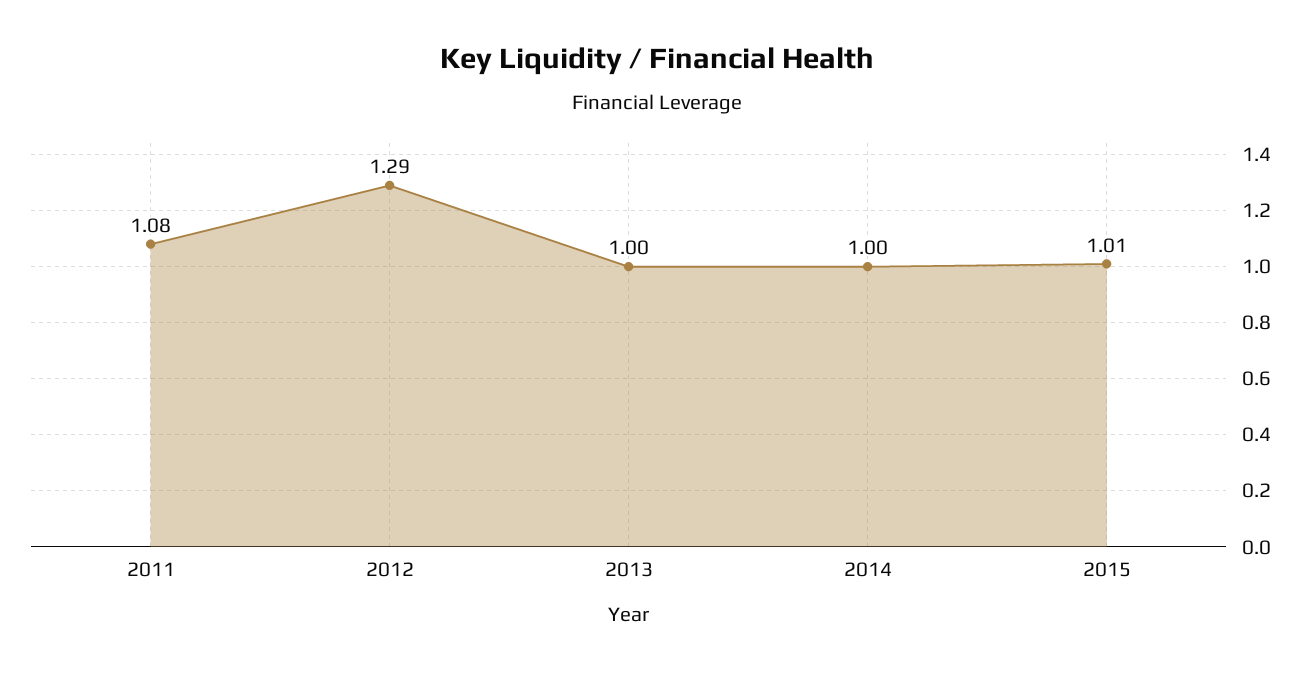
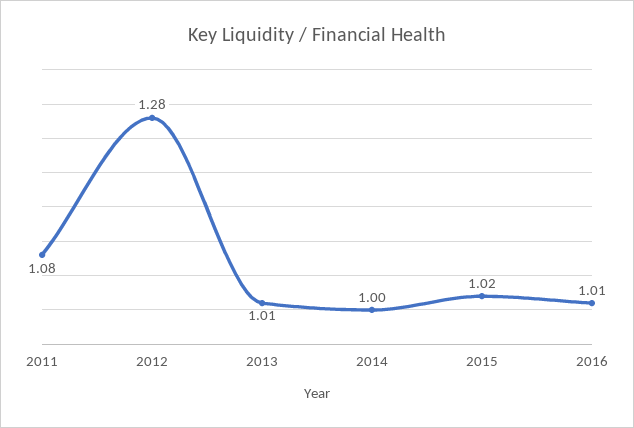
2012: 1.29 -> 1.28
2013: 1 -> 1.01
2015: 1.01 -> 1.02
2016: none -> 1.01

